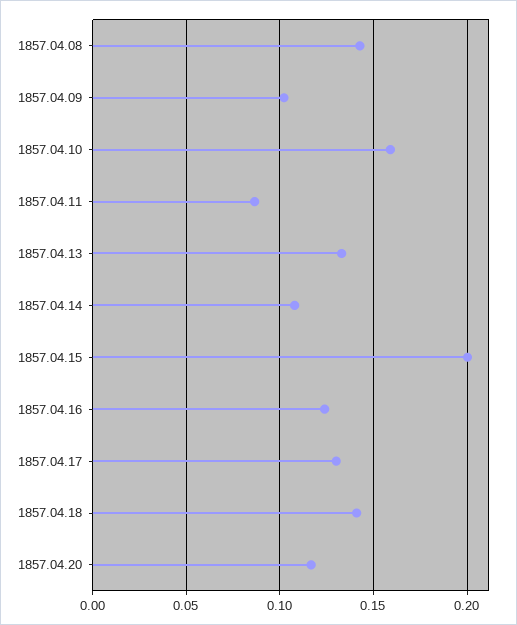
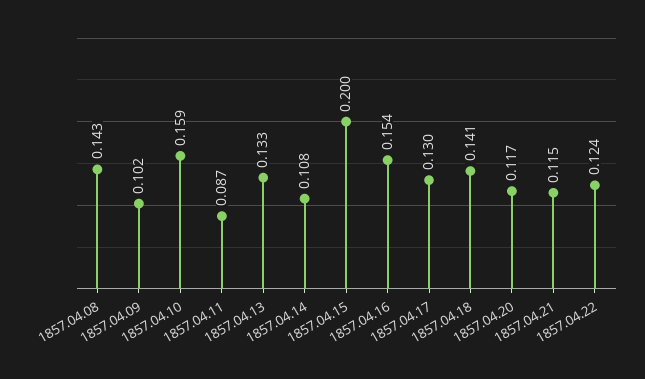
1857.04.16: 0.125 -> 0.154
1857.04.21: none -> 0.115
1857.04.22: none -> 0.124

